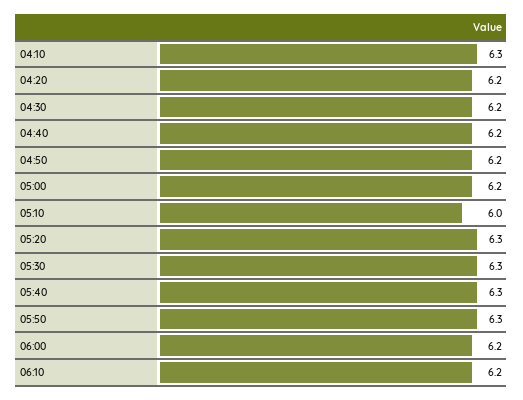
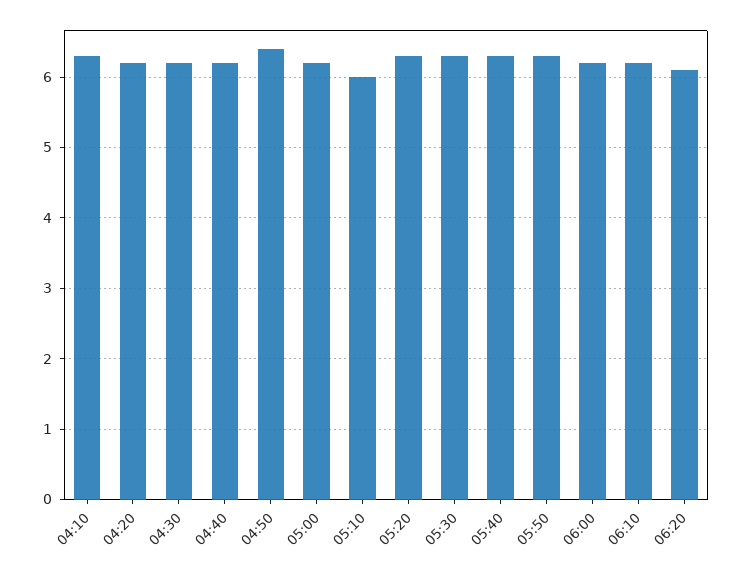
04:50: 6.2 -> 6.4
06:20: none -> 6.1

